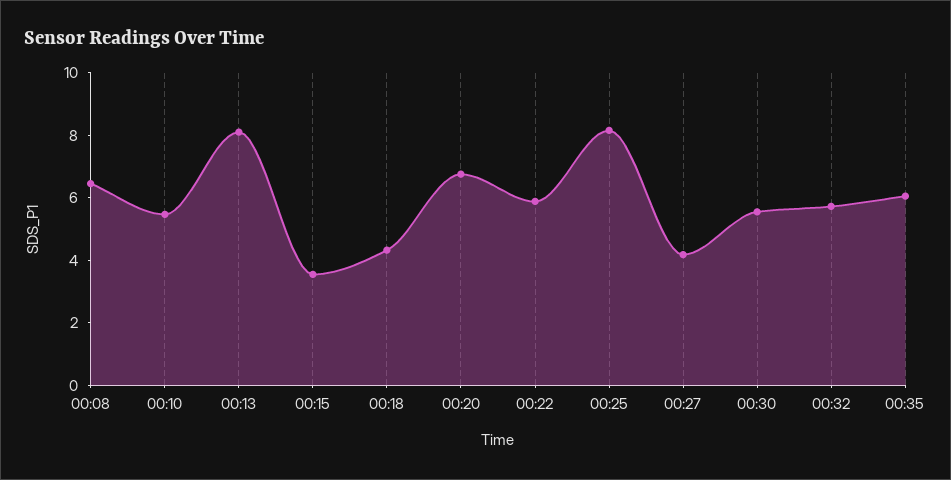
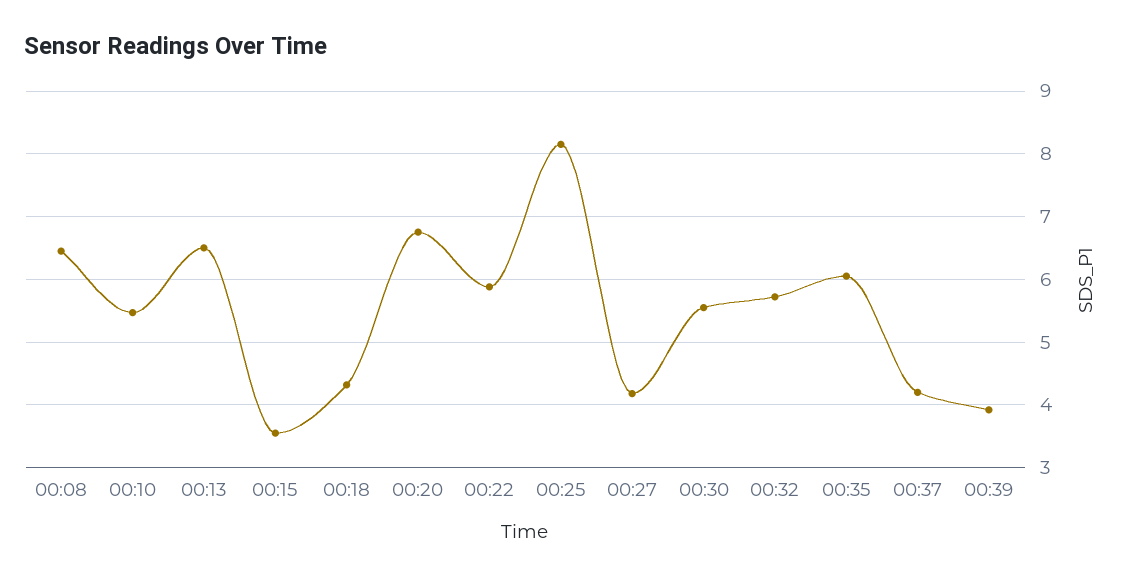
00:13: 8 -> 6.5
00:37: none -> 4.2
00:39: none -> 3.9

